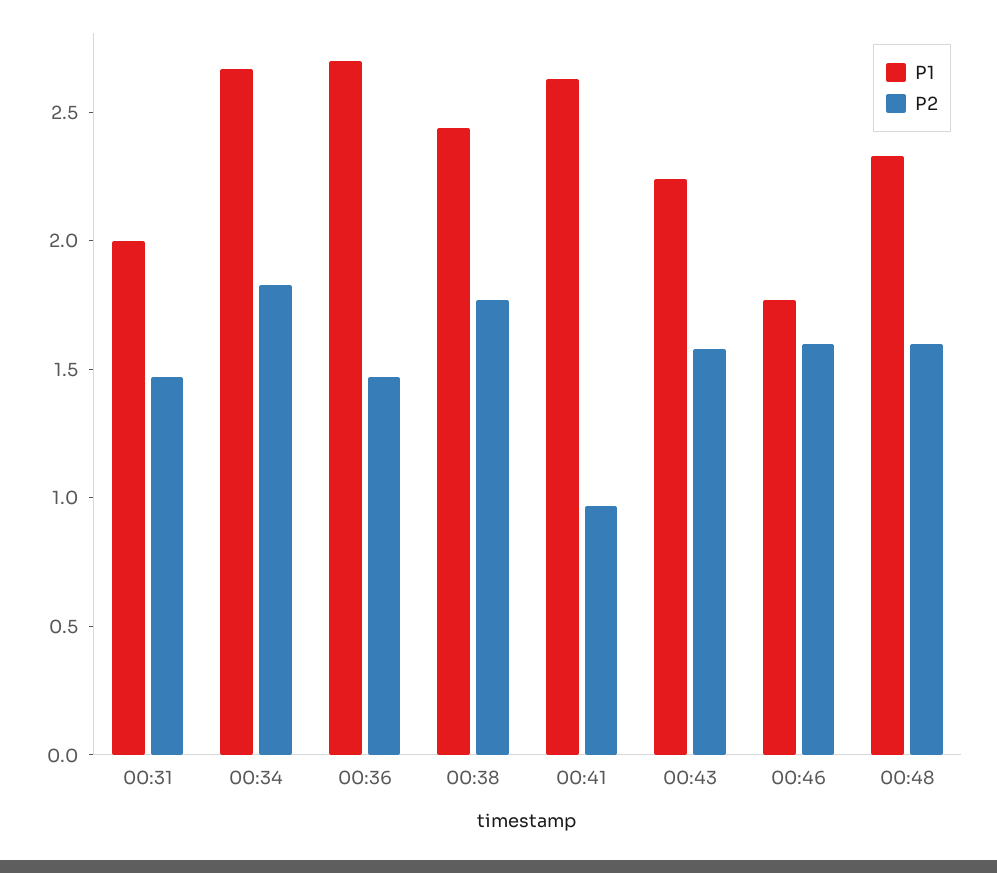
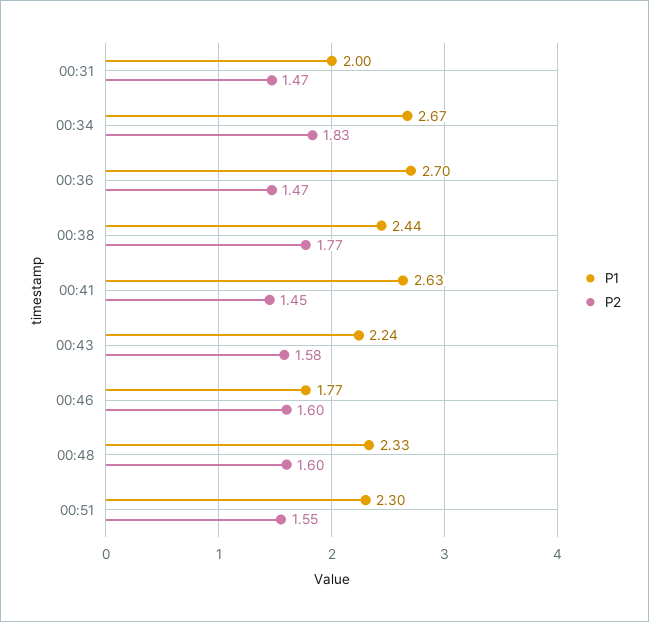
P2, 00:41: 1 -> 1.45
P1, 00:51: none -> 2.3
P2, 00:51: none -> 1.55

